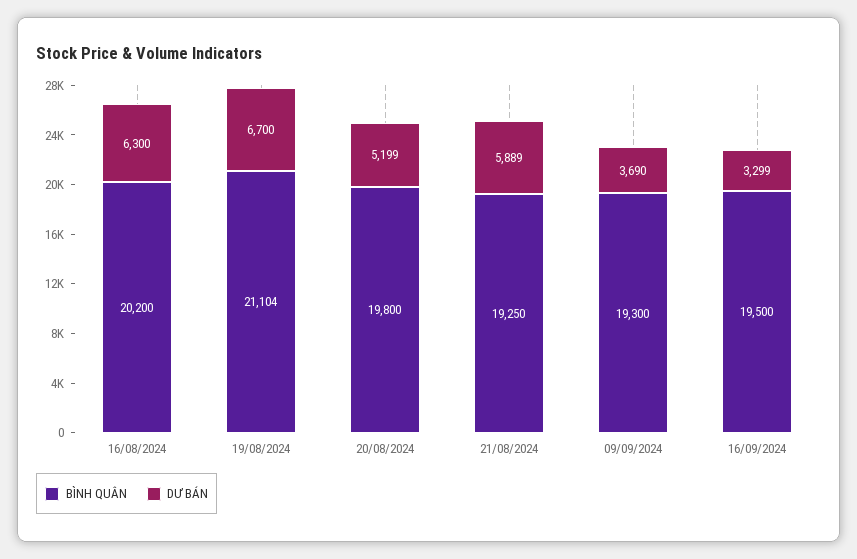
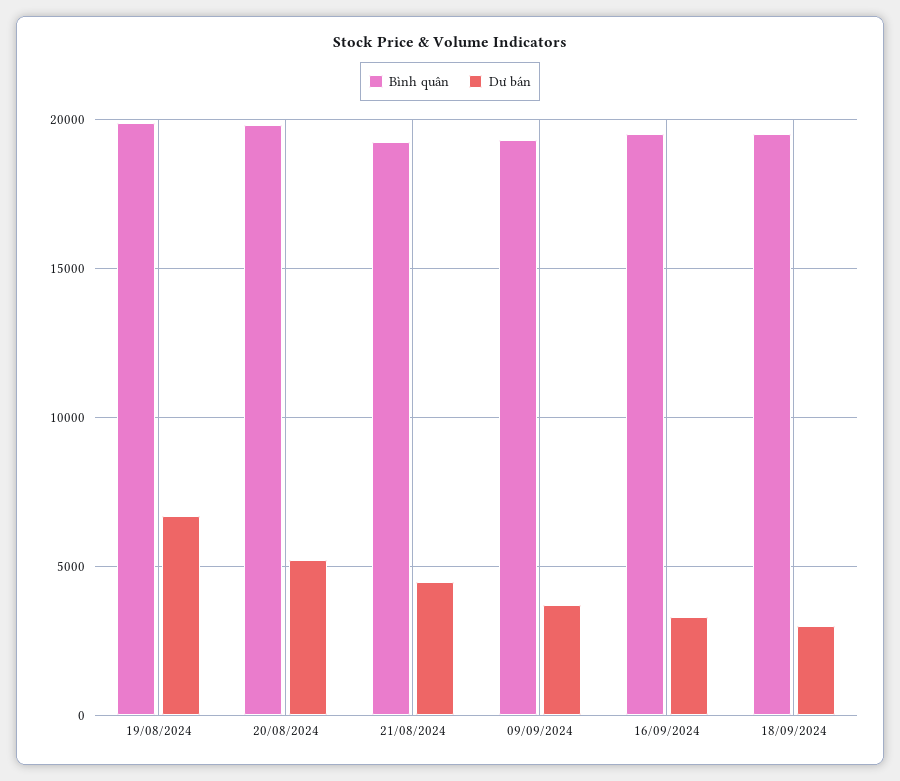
BÌNH QUÂN, 16/08/2024: 20200 -> none
DƯ BÁN, 16/08/2024: 6300 -> none
BÌNH QUÂN, 19/08/2024: 21104 -> 20000
DƯ BÁN, 21/08/2024: 5889 -> 4500
BÌNH QUÂN, 18/09/2024: none -> 19500
DƯ BÁN, 18/09/2024: none -> 3000

